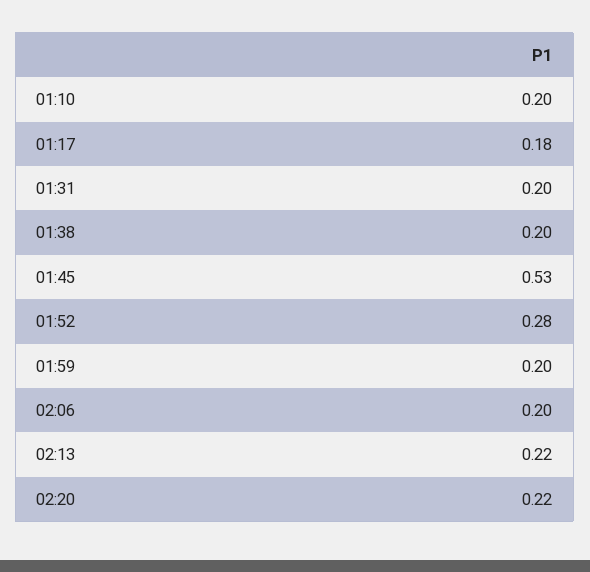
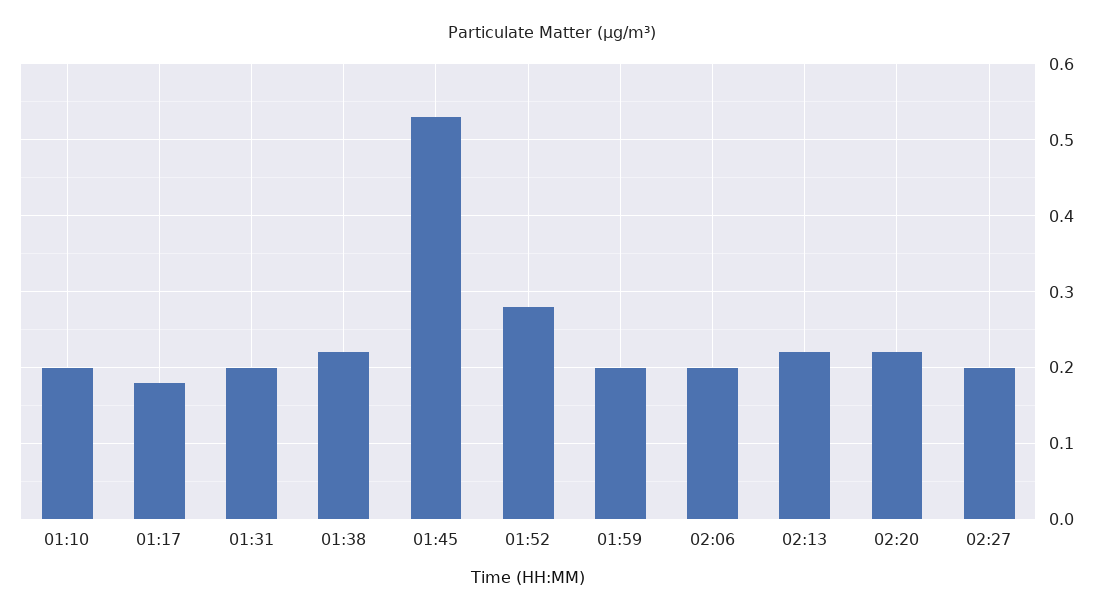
01:38: 0.2 -> 0.22
02:27: none -> 0.2

